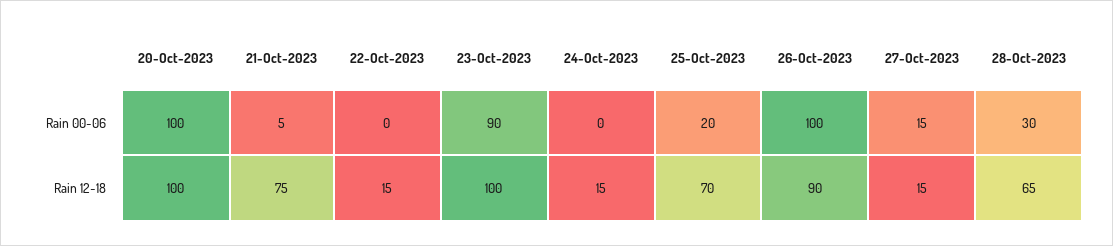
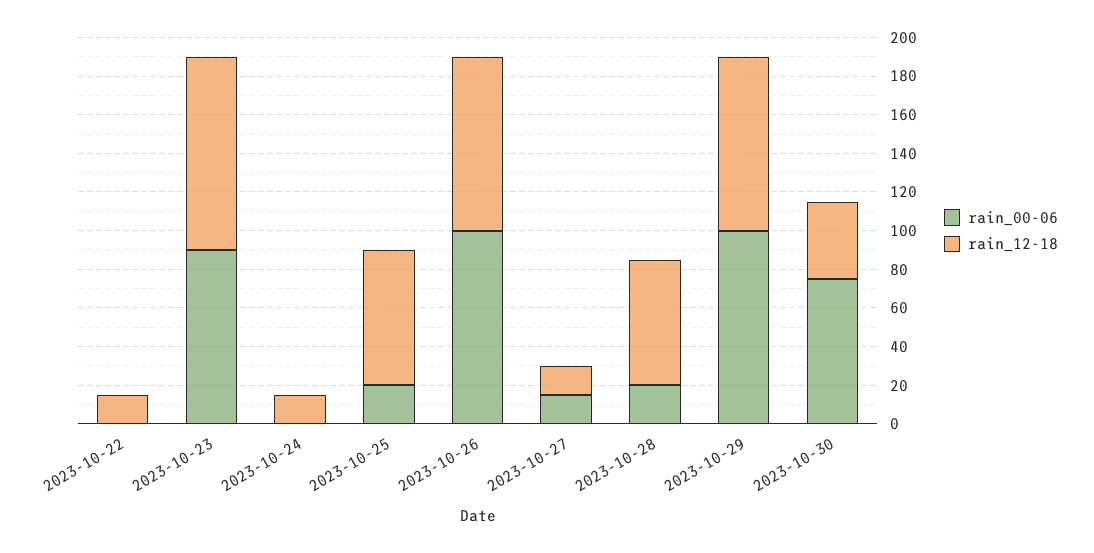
Rain 00-06, 20-Oct-2023: 100 -> none
Rain 00-06, 21-Oct-2023: 5 -> none
Rain 00-06, 28-Oct-2023: 30 -> 20
Rain 12-18, 20-Oct-2023: 100 -> none
Rain 12-18, 21-Oct-2023: 75 -> none
Rain 00-06, 2023-10-29: none -> 100
Rain 12-18, 2023-10-29: none -> 90
Rain 00-06, 2023-10-30: none -> 75
Rain 12-18, 2023-10-30: none -> 40

